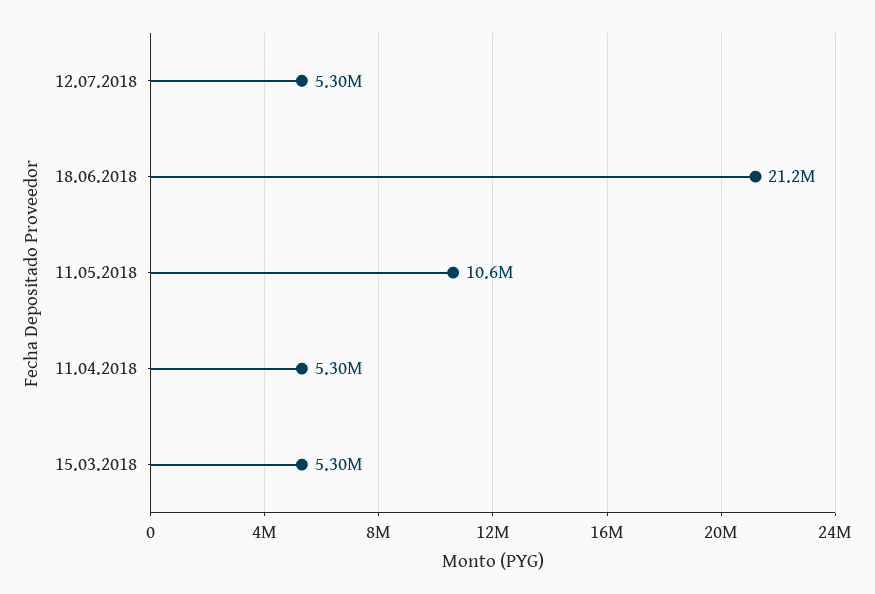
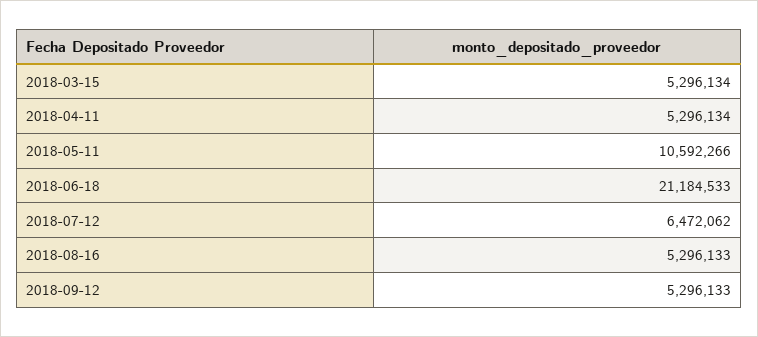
12.07.2018: 5300000 -> 6472062
2018-08-16: none -> 5296133
2018-09-12: none -> 5296133

